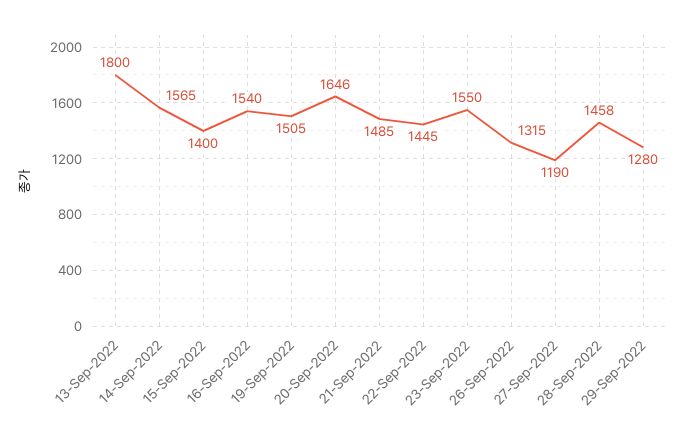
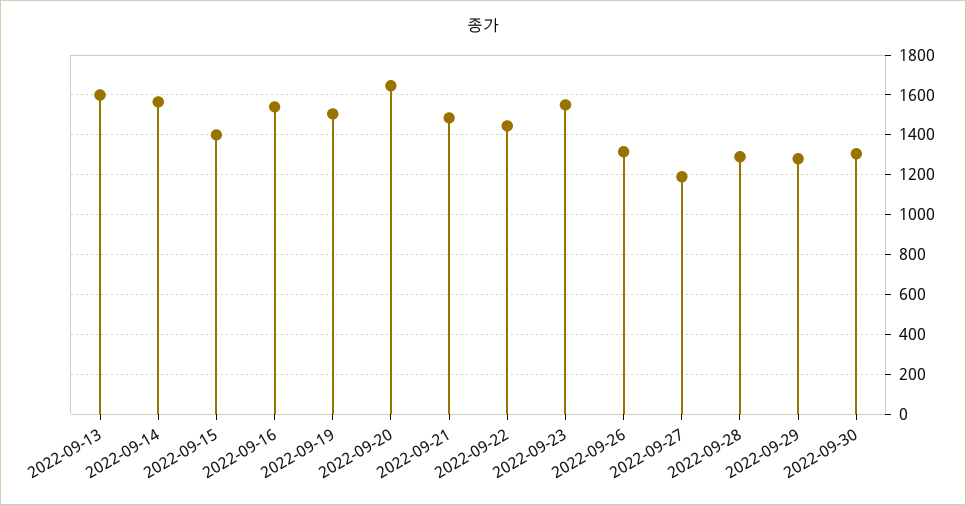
13-Sep-2022: 1800 -> 1600
28-Sep-2022: 1458 -> 1300
2022-09-30: none -> 1300

